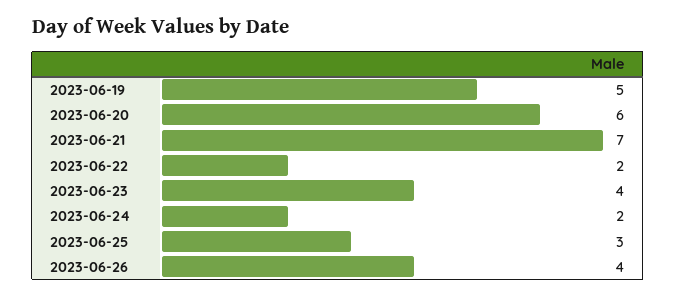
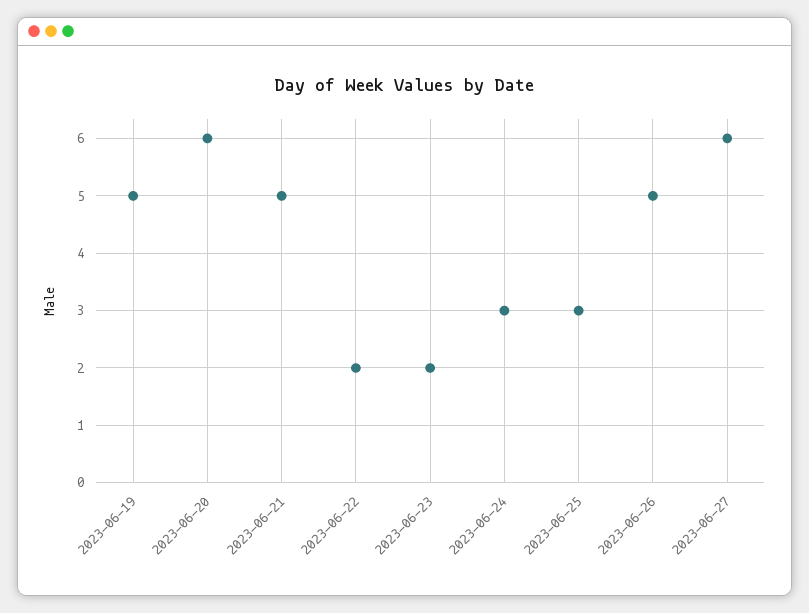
2023-06-21: 7 -> 5
2023-06-23: 4 -> 2
2023-06-24: 2 -> 3
2023-06-26: 4 -> 5
2023-06-27: none -> 6

